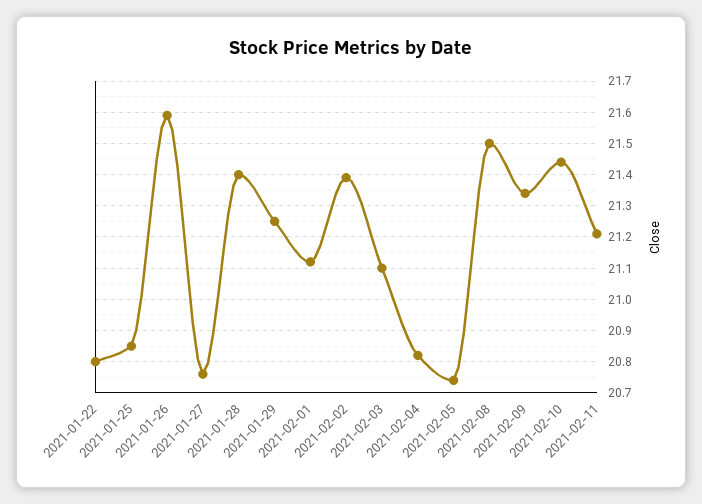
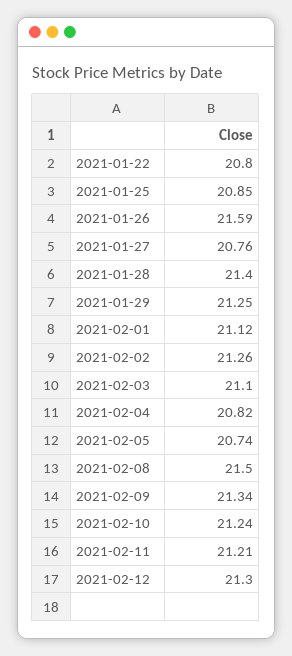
2021-02-02: 21.4 -> 21.26
2021-02-10: 21.45 -> 21.24
2021-02-12: none -> 21.3

